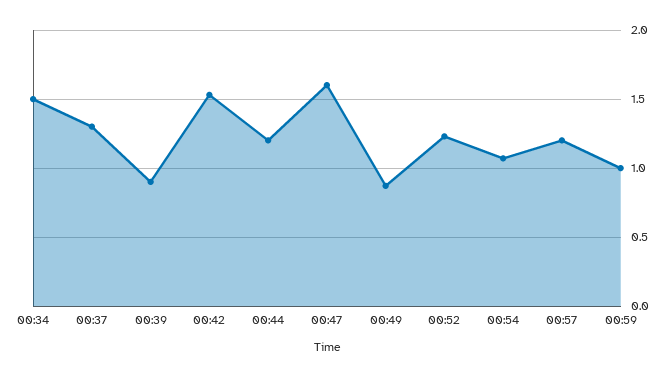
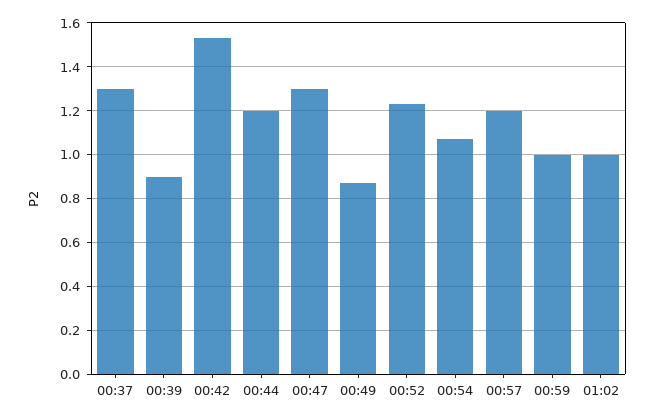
00:34: 1.5 -> none
00:47: 1.6 -> 1.3
01:02: none -> 1

